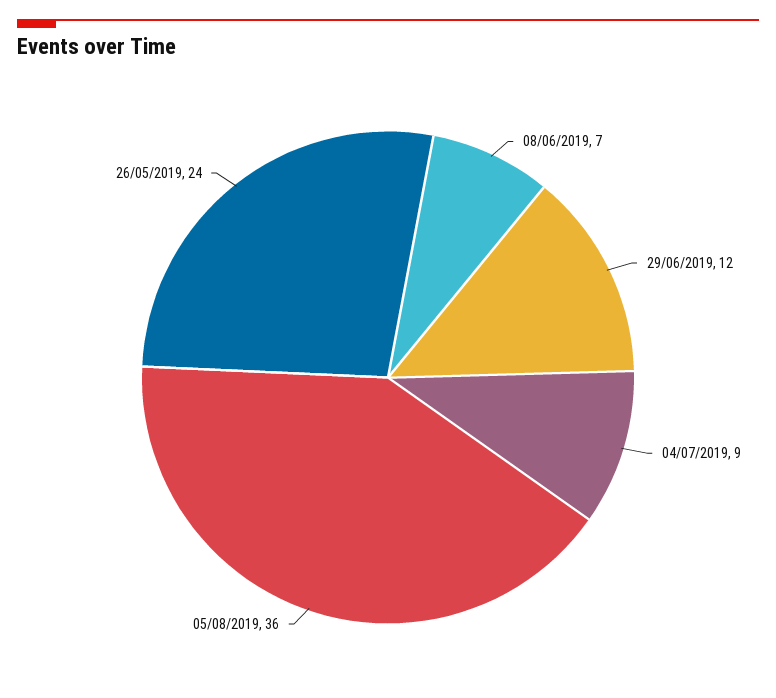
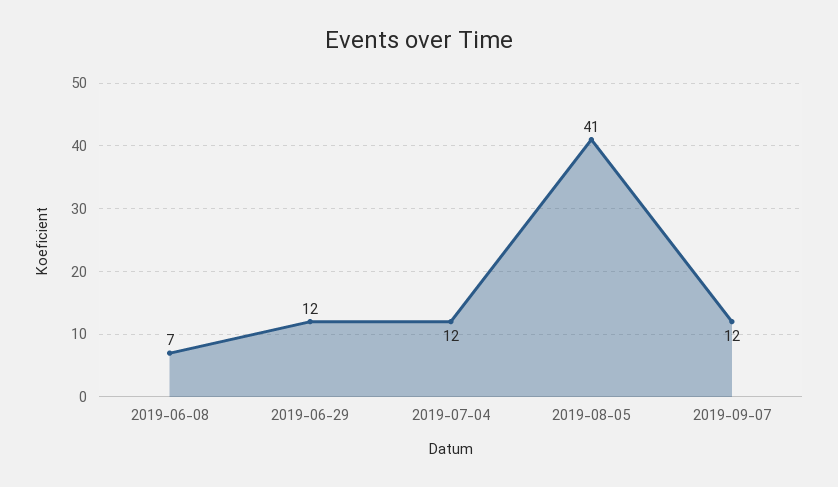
04/07/2019: 9 -> 12
05/08/2019: 36 -> 41
26/05/2019: 24 -> none
2019-09-07: none -> 12

